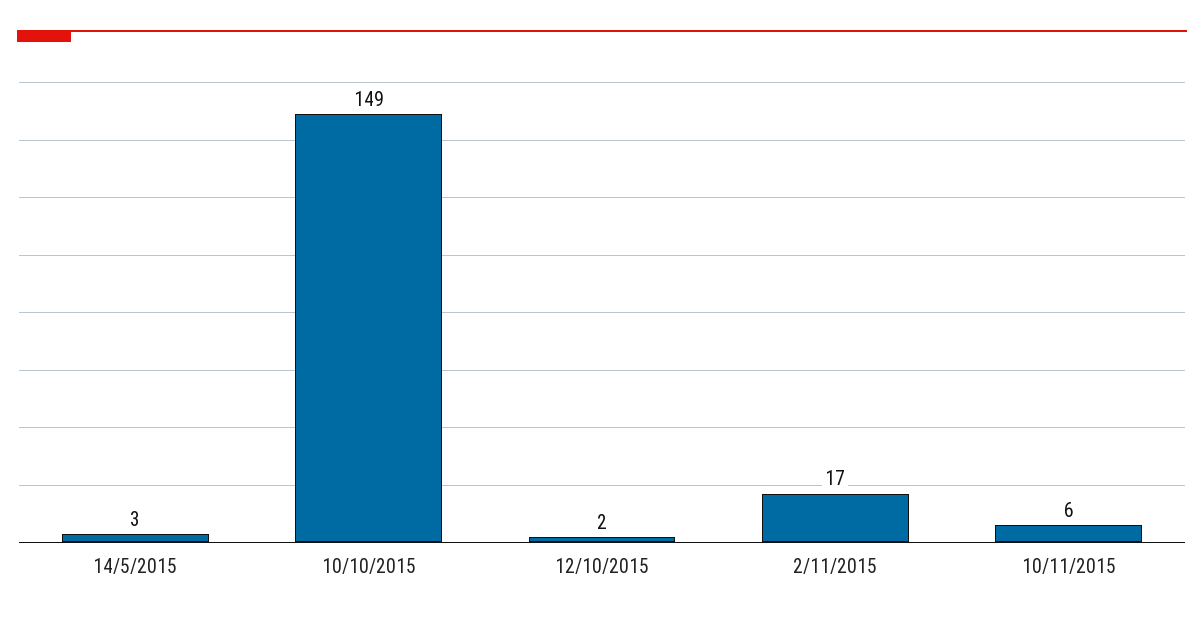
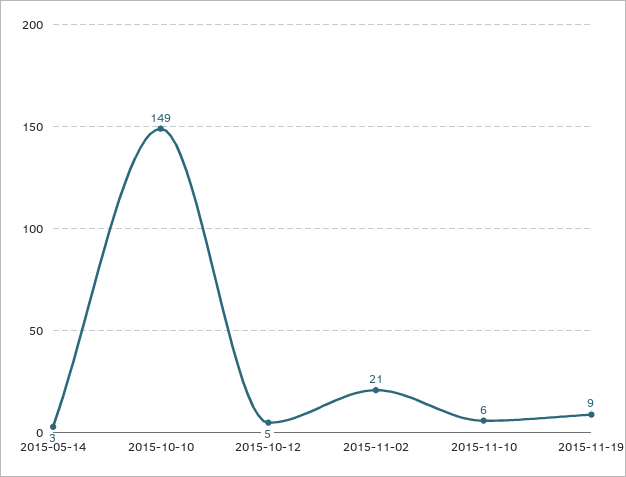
12/10/2015: 2 -> 5
2/11/2015: 17 -> 21
2015-11-19: none -> 9

